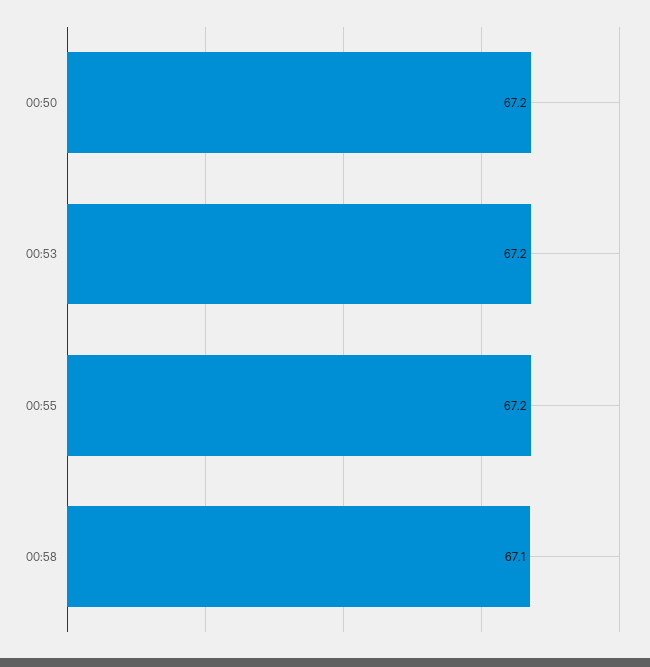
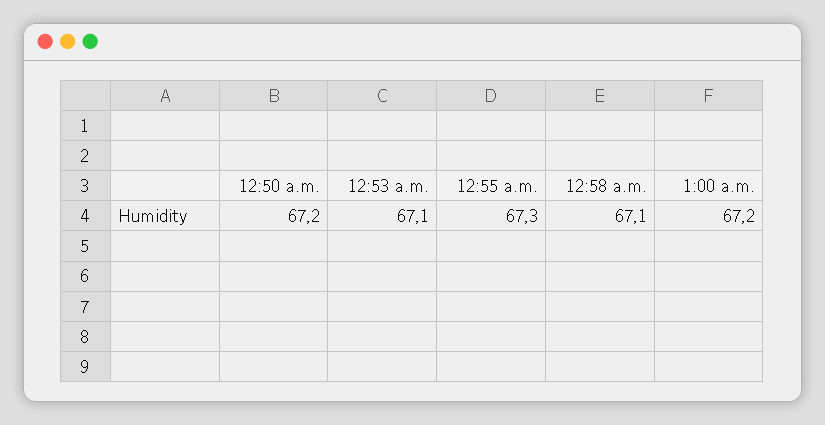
00:53: 67.2 -> 67.1
00:55: 67.2 -> 67.3
1:00 a.m.: none -> 67.2

